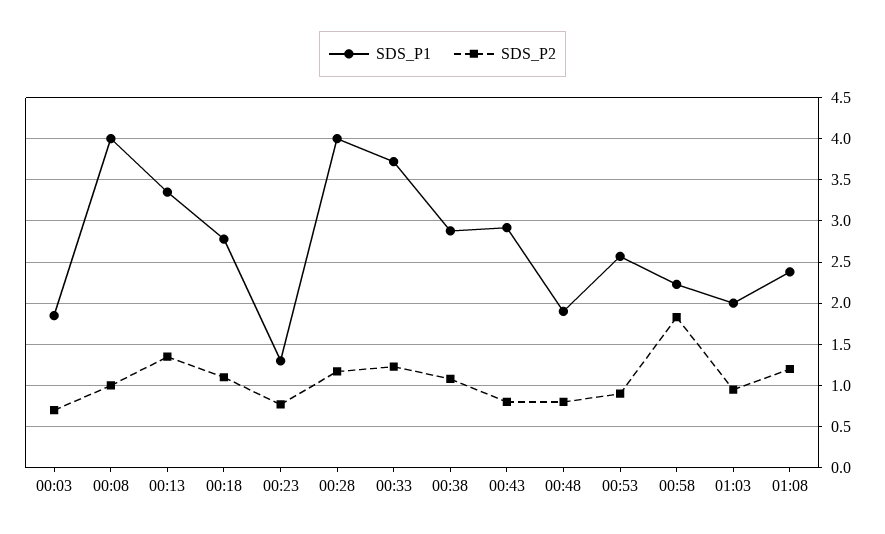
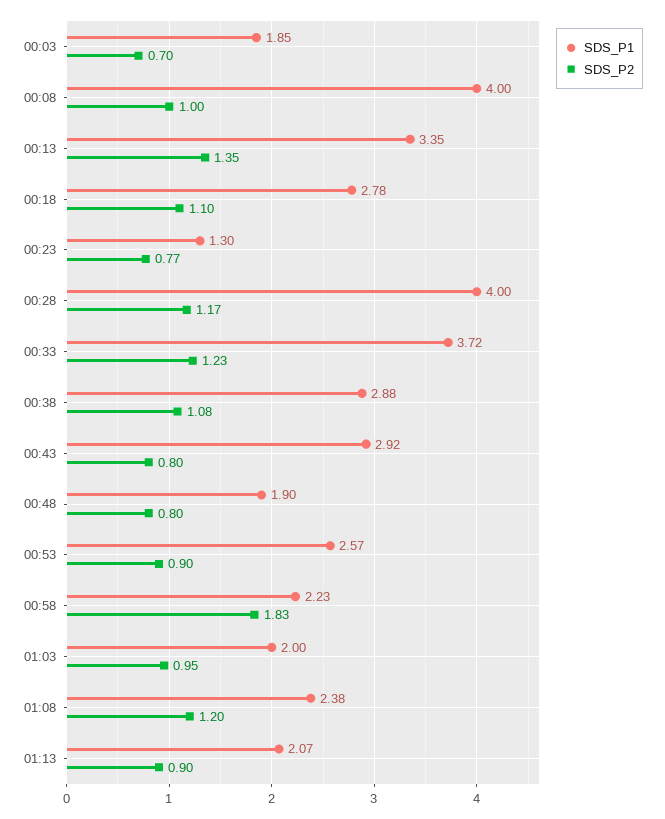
SDS_P1, 01:13: none -> 2.07
SDS_P2, 01:13: none -> 0.9

